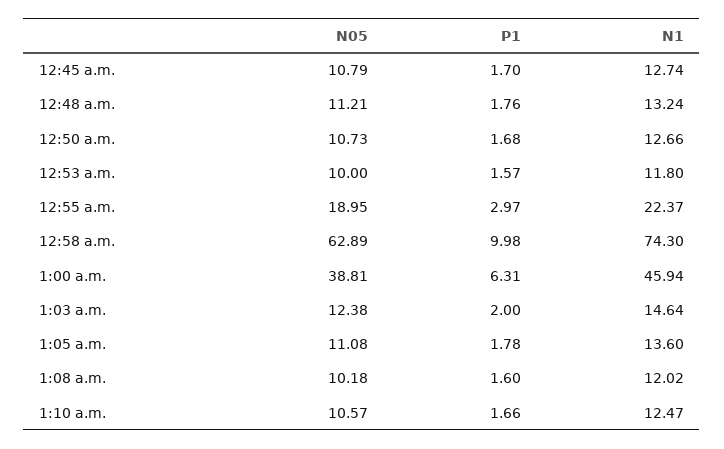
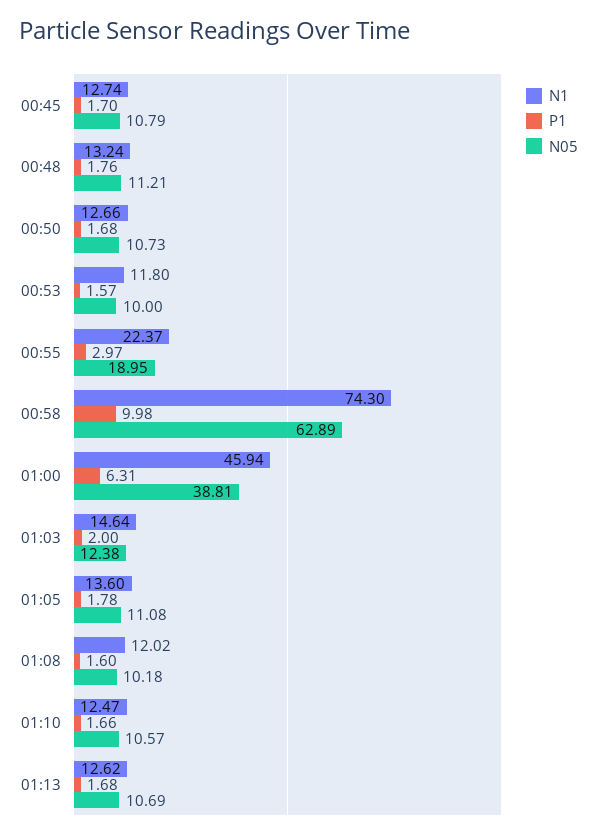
N1, 01:13: none -> 12.62
P1, 01:13: none -> 1.68
N05, 01:13: none -> 10.69

